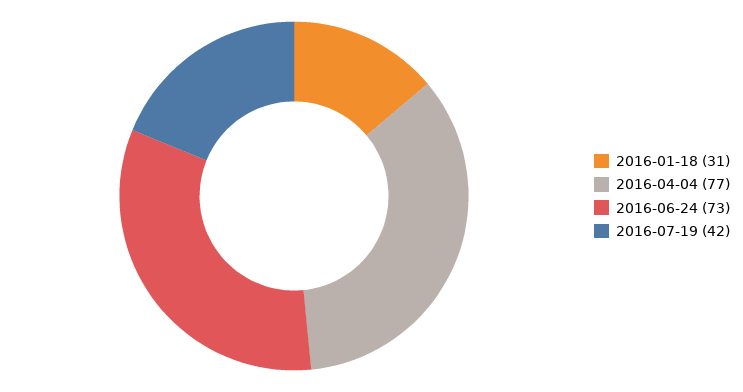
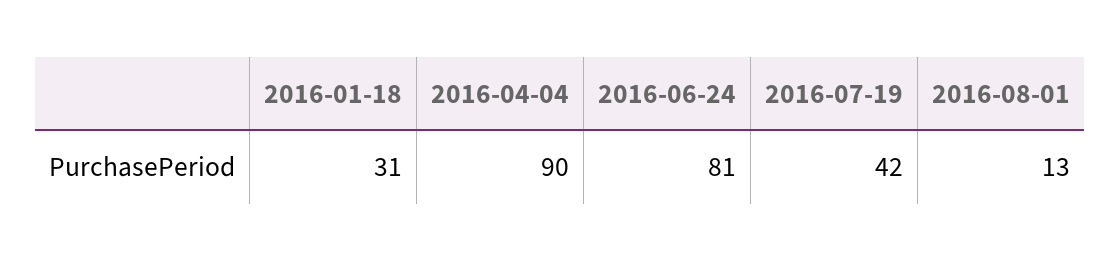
2016-04-04: 77 -> 90
2016-06-24: 73 -> 81
2016-08-01: none -> 13

